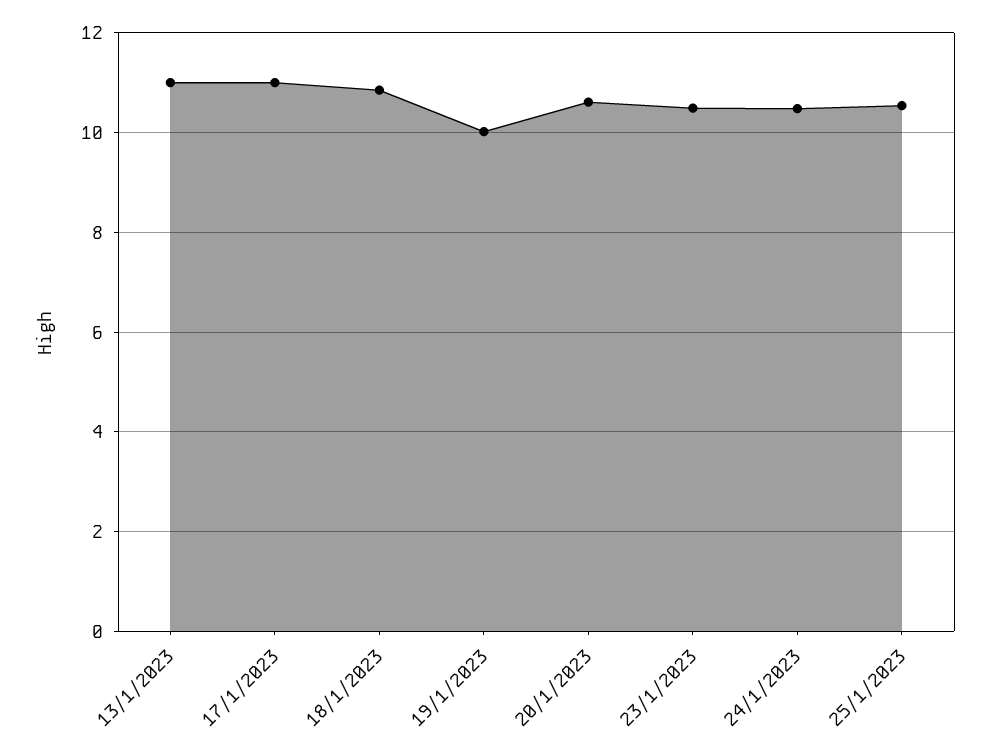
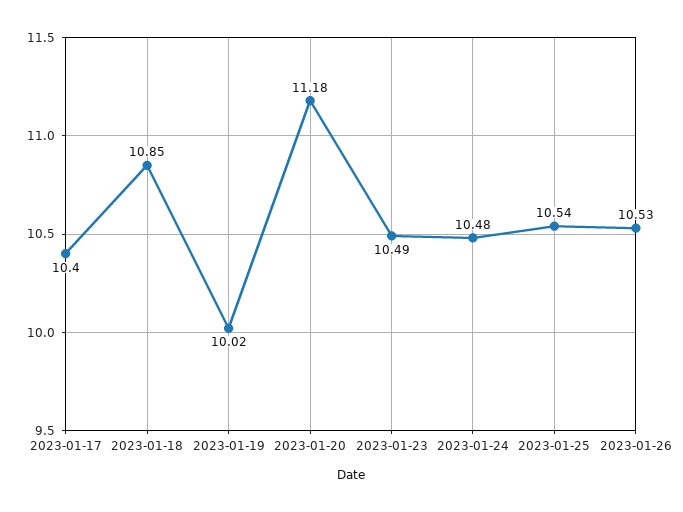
13/1/2023: 11 -> none
17/1/2023: 11 -> 10.4
20/1/2023: 10.6 -> 11.18
2023-01-26: none -> 10.53

